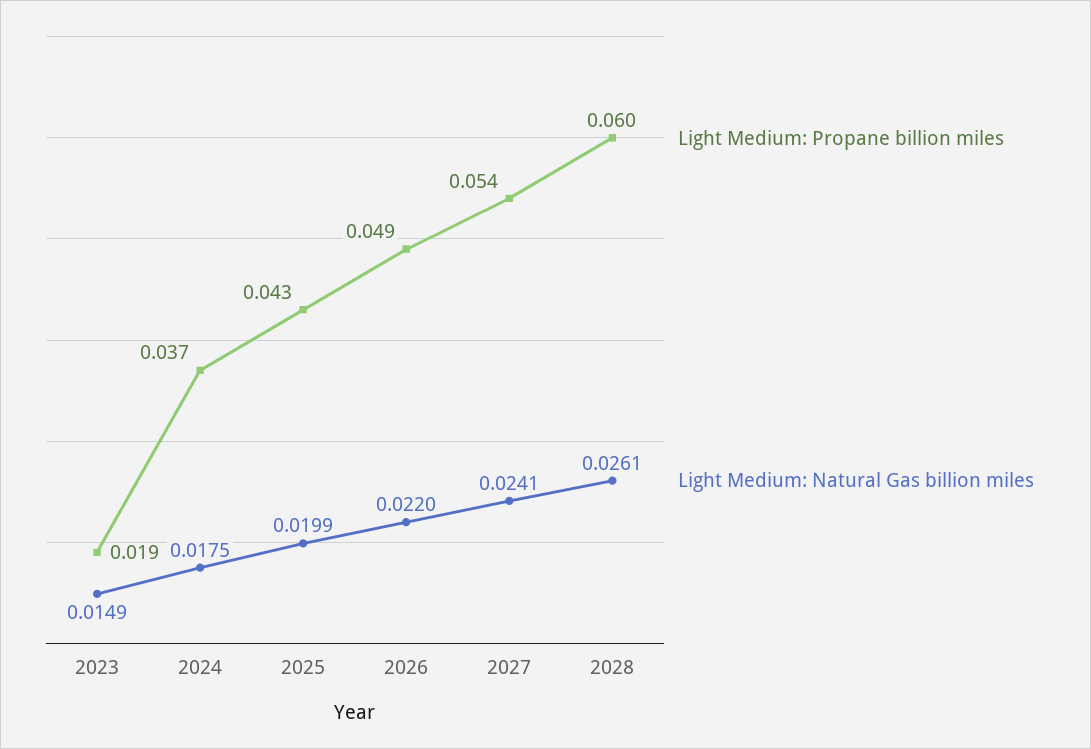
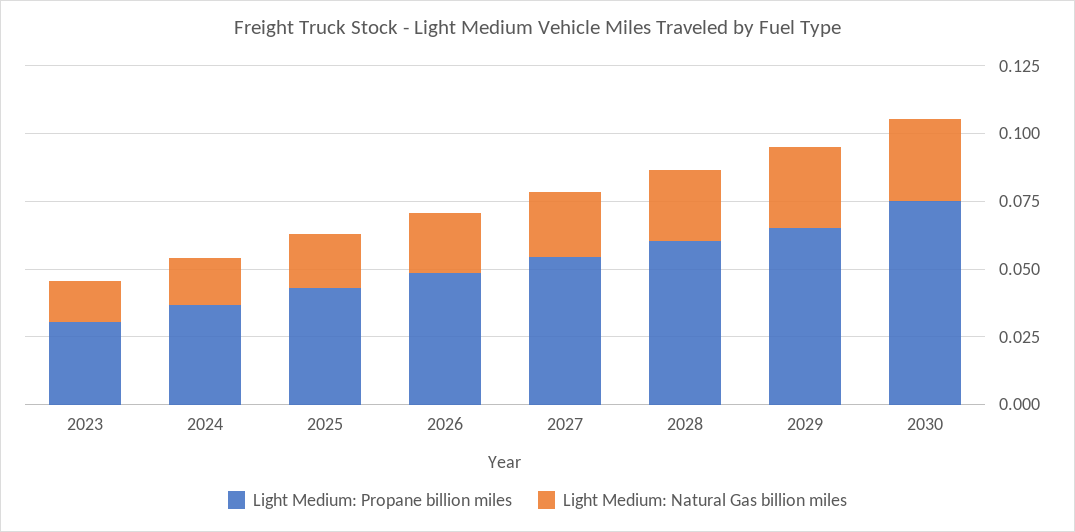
Light Medium: Propane billion miles, 2023: 0.019 -> 0.03
Light Medium: Propane billion miles, 2029: none -> 0.065
Light Medium: Natural Gas billion miles, 2029: none -> 0.03
Light Medium: Propane billion miles, 2030: none -> 0.075
Light Medium: Natural Gas billion miles, 2030: none -> 0.03

